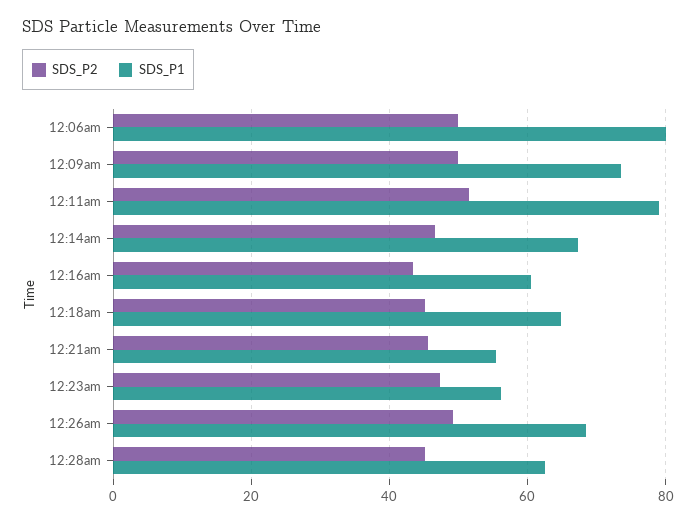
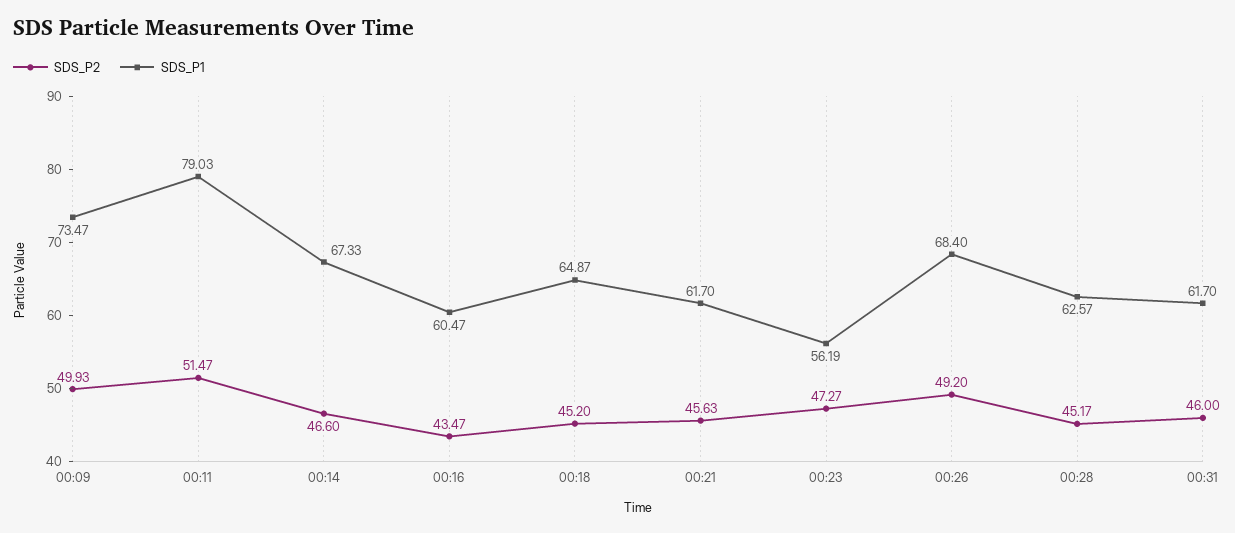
SDS_P2, 12:06am: 50 -> none
SDS_P1, 12:06am: 80 -> none
SDS_P1, 12:21am: 56 -> 61.7
SDS_P2, 00:31: none -> 46
SDS_P1, 00:31: none -> 61.7

